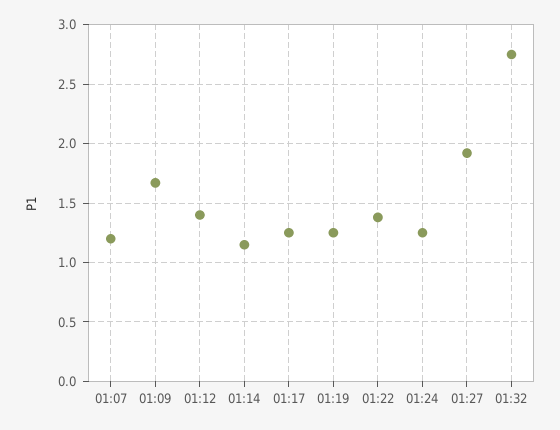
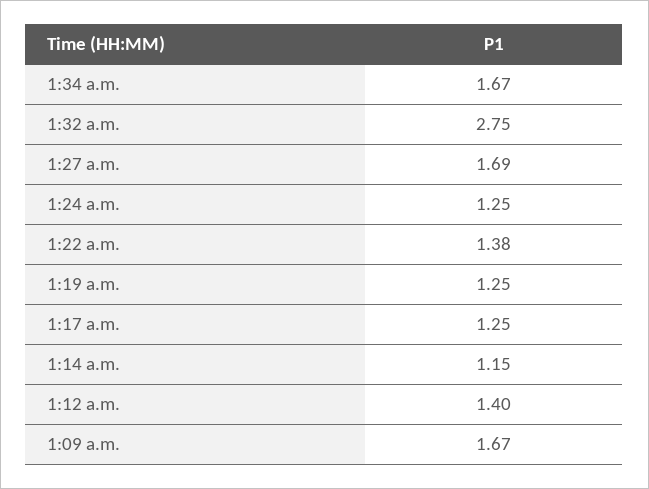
01:07: 1.2 -> none
01:27: 1.9 -> 1.69
1:34 a.m.: none -> 1.67

